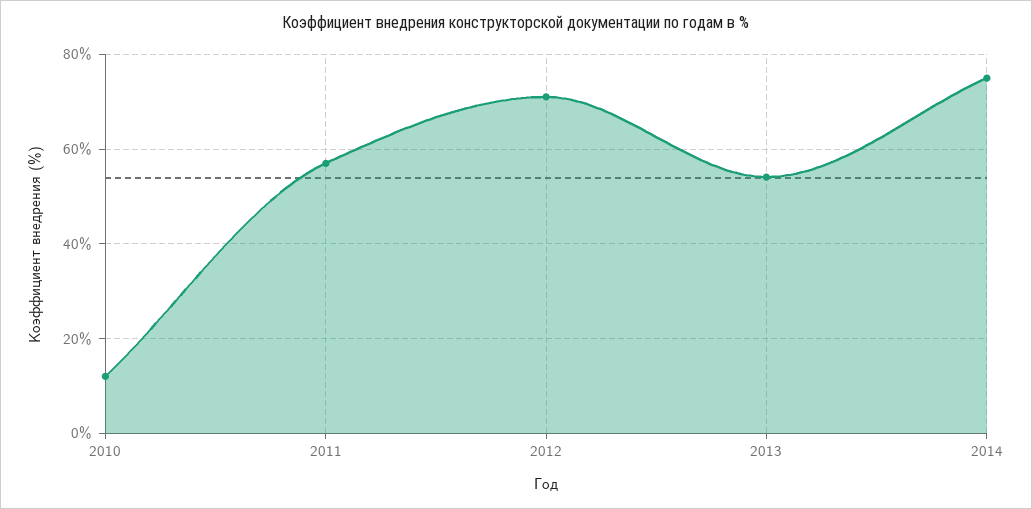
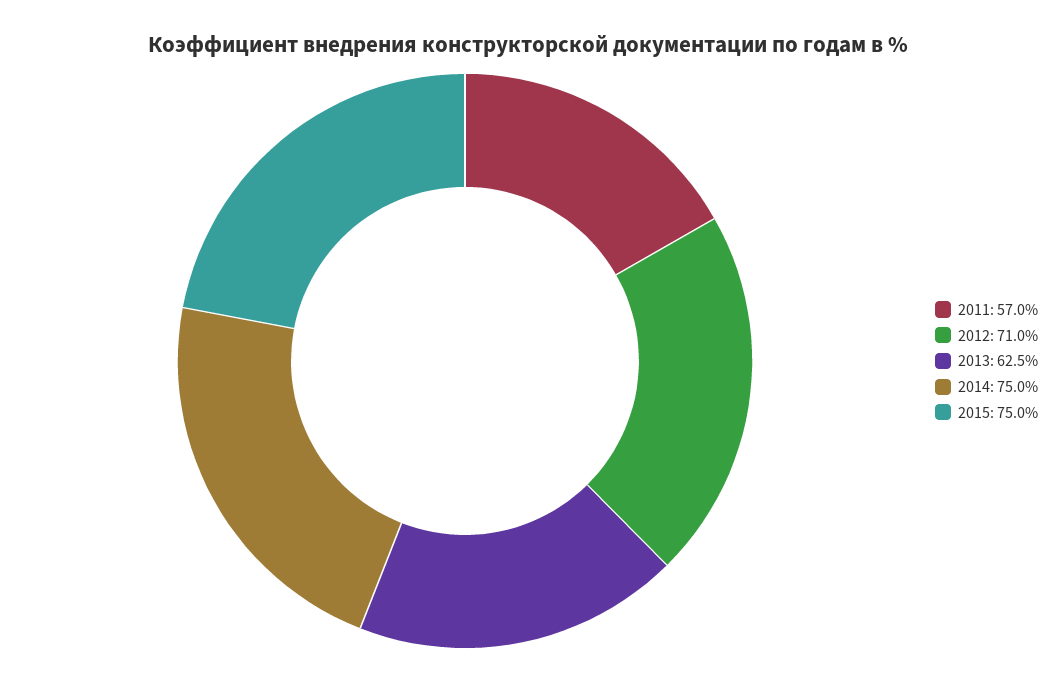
2010: 12 -> none
2013: 54 -> 62.5
2015: none -> 75

